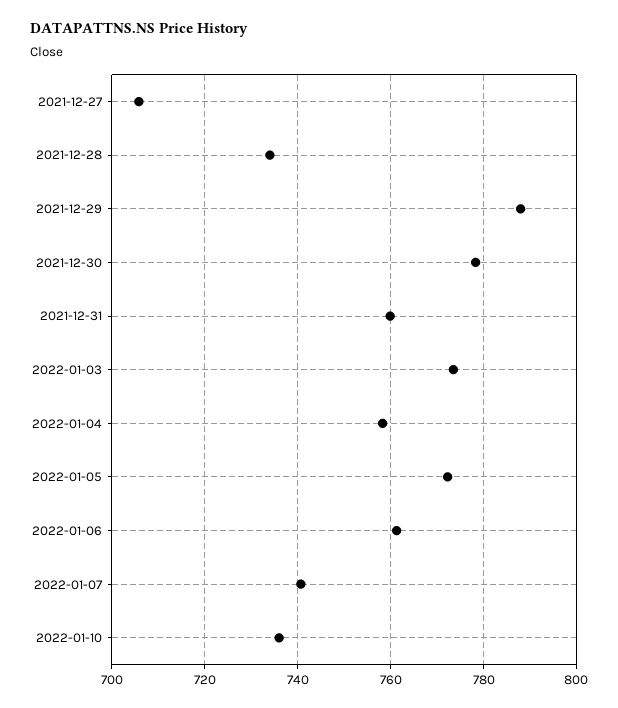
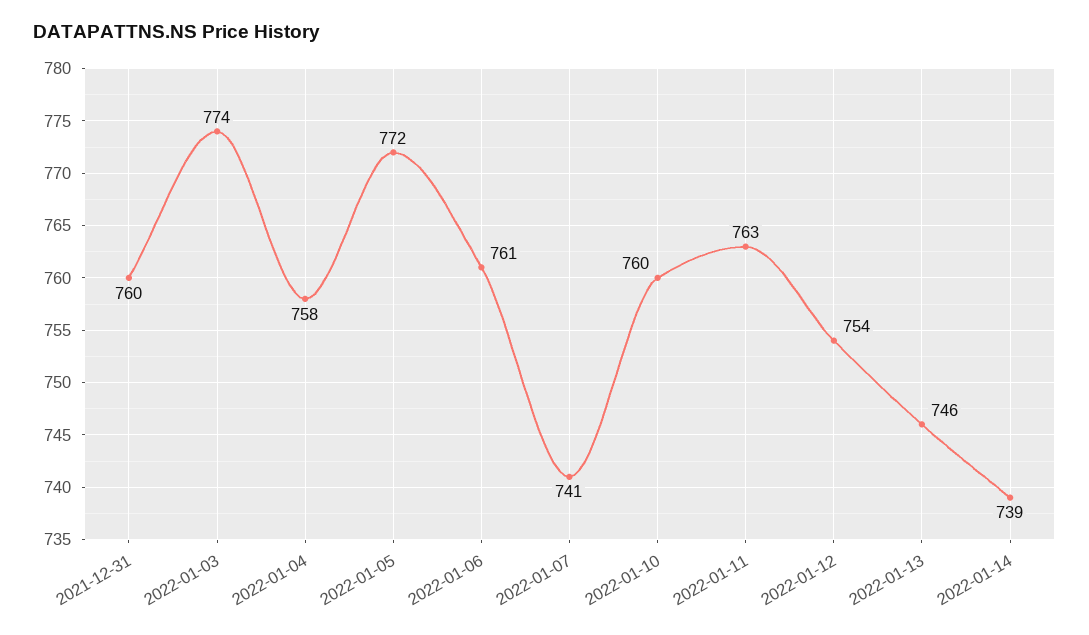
2021-12-27: 706 -> none
2021-12-28: 734 -> none
2021-12-29: 788 -> none
2021-12-30: 778 -> none
2022-01-10: 736 -> 760
2022-01-11: none -> 763
2022-01-12: none -> 754
2022-01-13: none -> 746
2022-01-14: none -> 739

